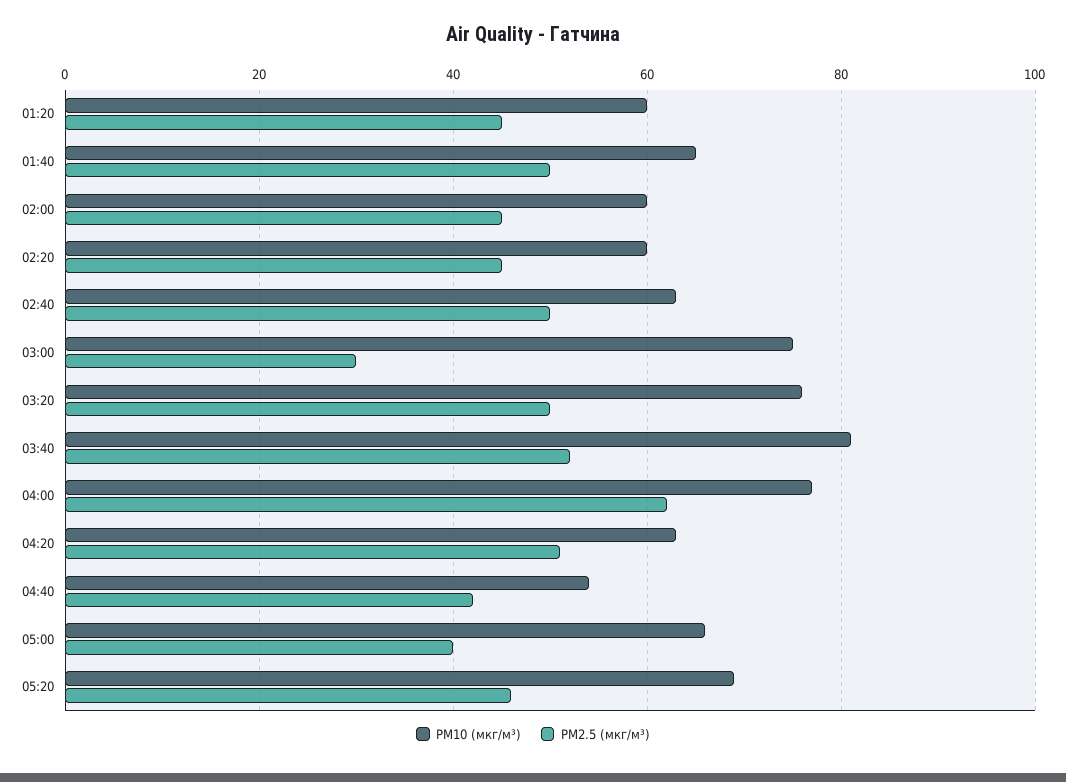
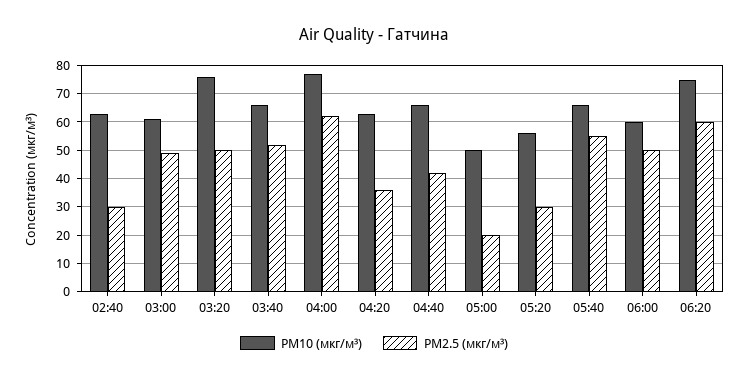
PM10 (мкг/м³), 01:20: 60 -> none
PM2.5 (мкг/м³), 01:20: 45 -> none
PM10 (мкг/м³), 01:40: 65 -> none
PM2.5 (мкг/м³), 01:40: 50 -> none
PM10 (мкг/м³), 02:00: 60 -> none
PM2.5 (мкг/м³), 02:00: 45 -> none
PM10 (мкг/м³), 02:20: 60 -> none
PM2.5 (мкг/м³), 02:20: 45 -> none
PM2.5 (мкг/м³), 02:40: 50 -> 30
PM10 (мкг/м³), 03:00: 75 -> 60
PM2.5 (мкг/м³), 03:00: 30 -> 50
PM10 (мкг/м³), 03:40: 80 -> 65
PM2.5 (мкг/м³), 04:20: 50 -> 35
PM10 (мкг/м³), 04:40: 55 -> 65
PM10 (мкг/м³), 05:00: 65 -> 50
PM2.5 (мкг/м³), 05:00: 40 -> 20
PM10 (мкг/м³), 05:20: 70 -> 55
PM2.5 (мкг/м³), 05:20: 45 -> 30
PM10 (мкг/м³), 05:40: none -> 65
PM2.5 (мкг/м³), 05:40: none -> 55
PM10 (мкг/м³), 06:00: none -> 60
PM2.5 (мкг/м³), 06:00: none -> 50
PM10 (мкг/м³), 06:20: none -> 75
PM2.5 (мкг/м³), 06:20: none -> 60

